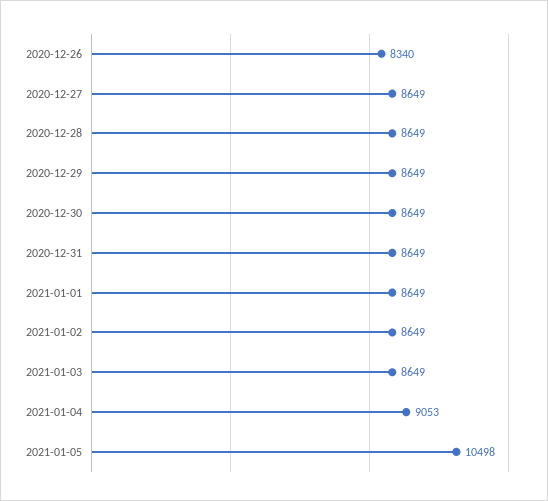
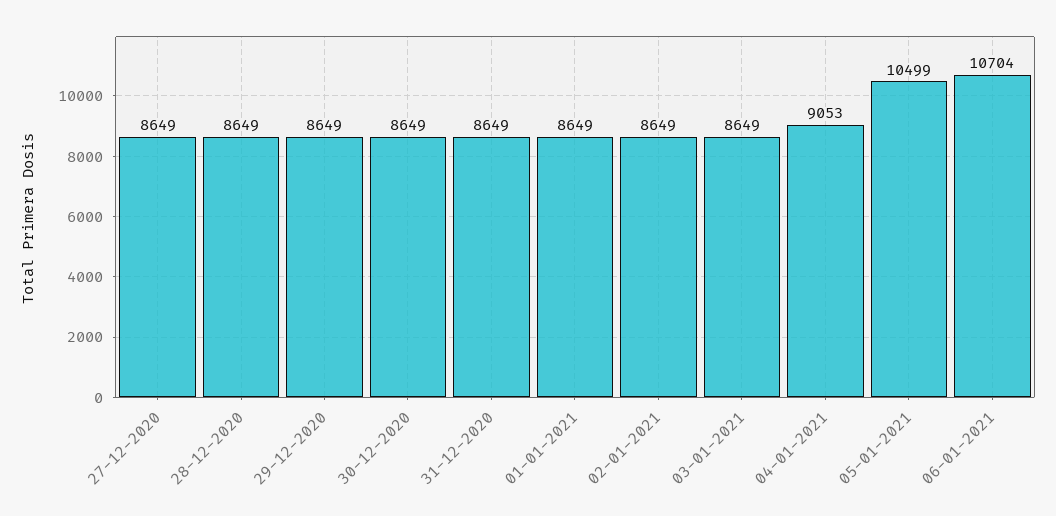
2020-12-26: 8340 -> none
2021-01-05: 10498 -> 10499
06-01-2021: none -> 10704

